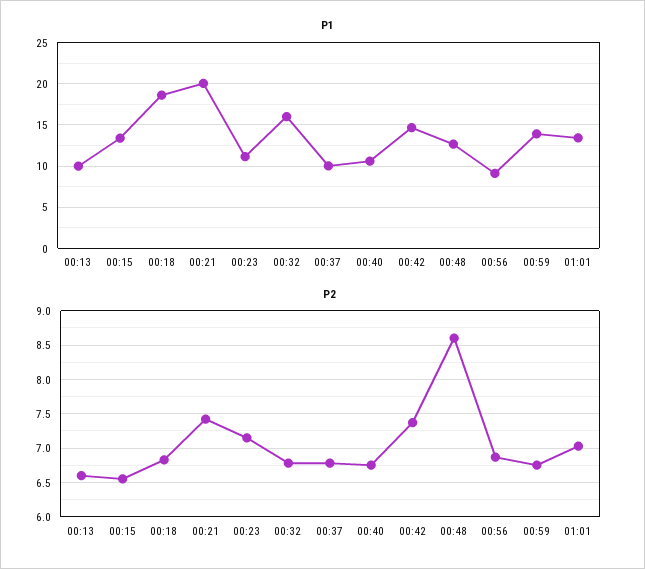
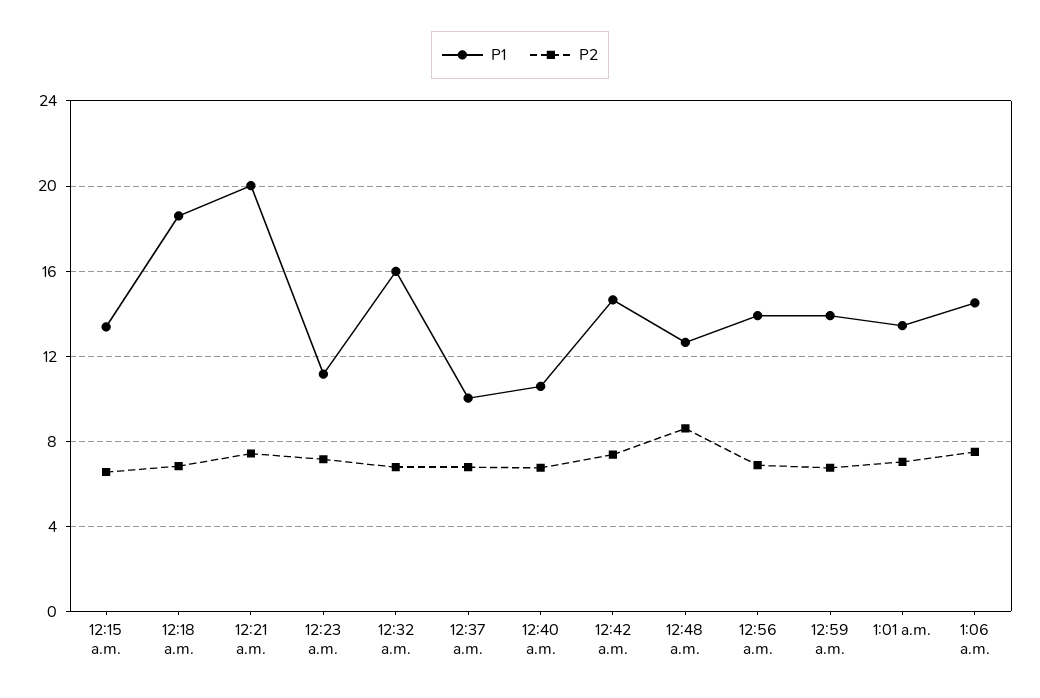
P1, 00:13: 10 -> none
P1, 00:56: 9 -> 14
P2, 00:13: 6.6 -> none
P1, 1:06 a.m.: none -> 14.5
P2, 1:06 a.m.: none -> 7.5

